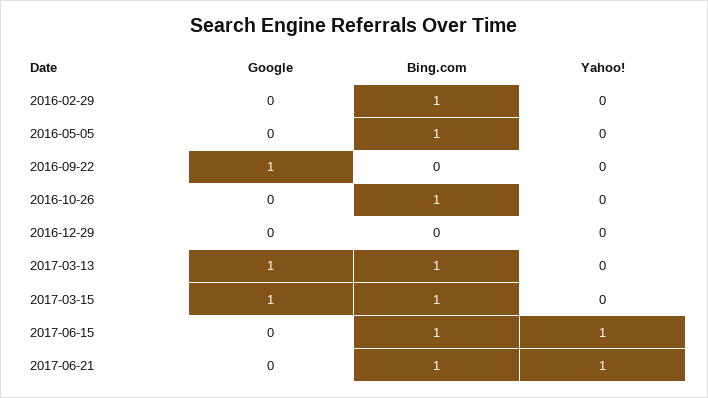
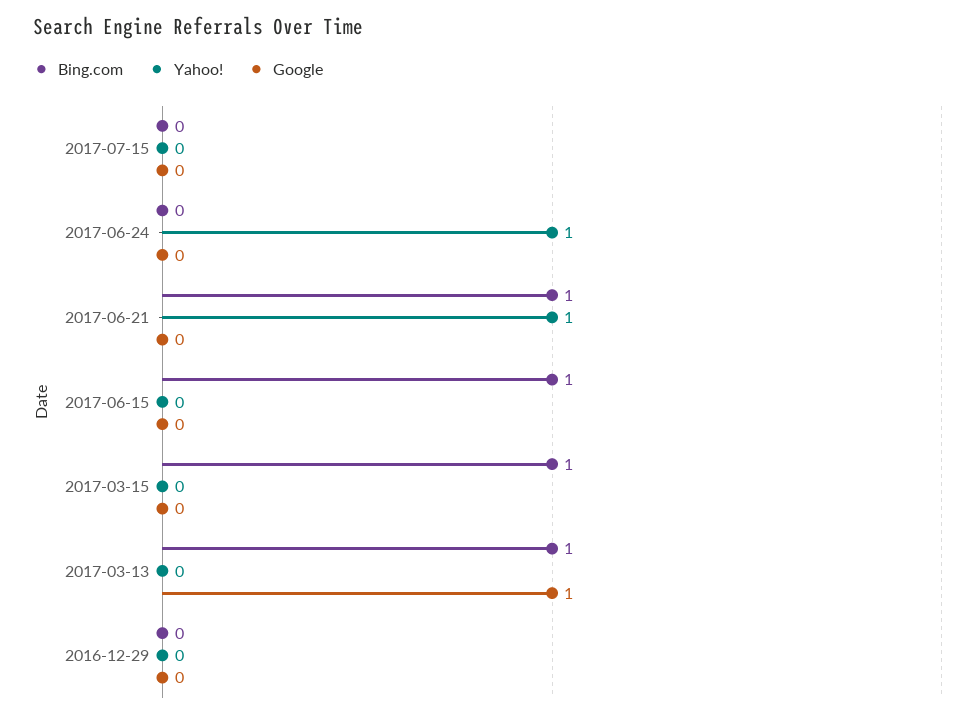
Google, 2016-02-29: 0 -> none
Bing.com, 2016-02-29: 1 -> none
Yahoo!, 2016-02-29: 0 -> none
Google, 2016-05-05: 0 -> none
Bing.com, 2016-05-05: 1 -> none
Yahoo!, 2016-05-05: 0 -> none
Google, 2016-09-22: 1 -> none
Bing.com, 2016-09-22: 0 -> none
Yahoo!, 2016-09-22: 0 -> none
Google, 2016-10-26: 0 -> none
Bing.com, 2016-10-26: 1 -> none
Yahoo!, 2016-10-26: 0 -> none
Google, 2017-03-15: 1 -> 0
Yahoo!, 2017-06-15: 1 -> 0
Bing.com, 2017-07-15: none -> 0
Yahoo!, 2017-07-15: none -> 0
Google, 2017-07-15: none -> 0
Bing.com, 2017-06-24: none -> 0
Yahoo!, 2017-06-24: none -> 1
Google, 2017-06-24: none -> 0

